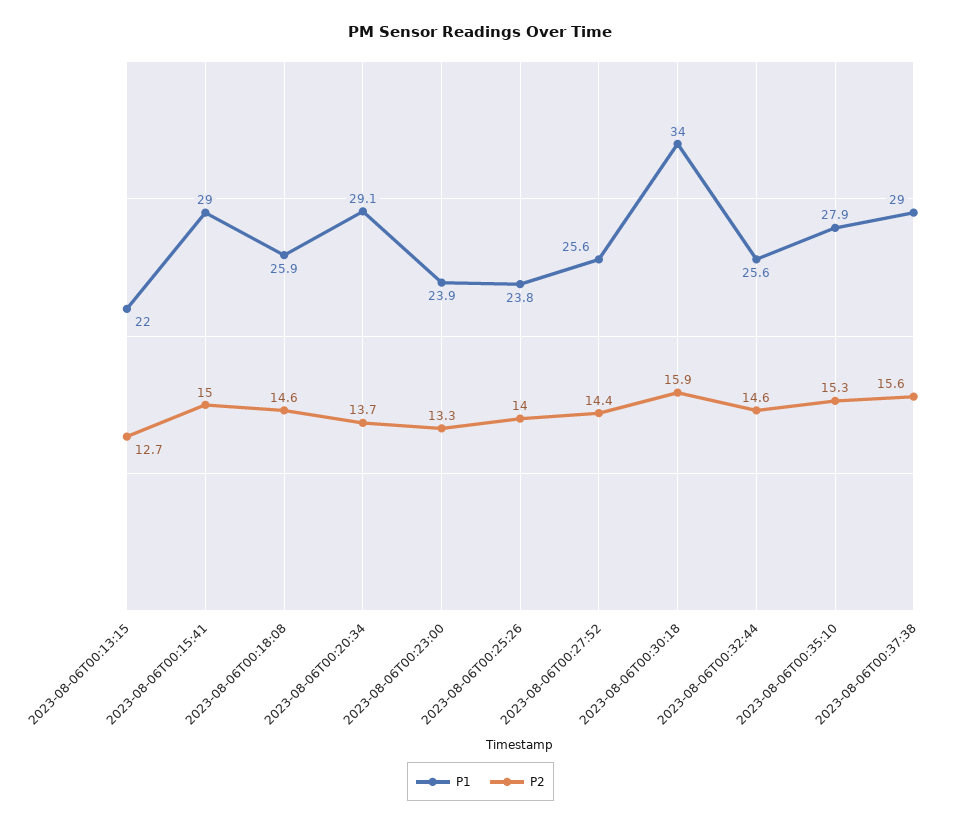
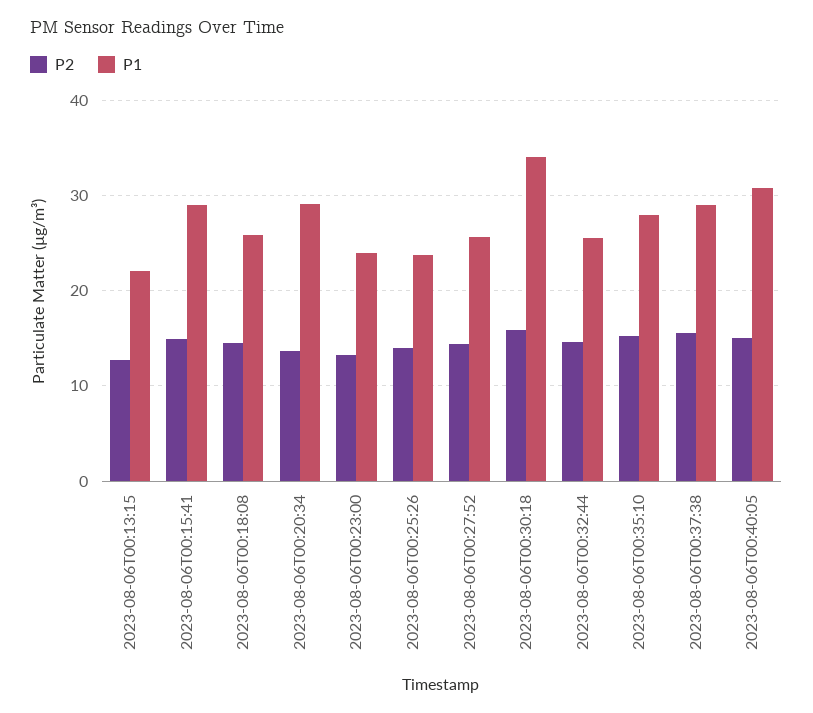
P2, 2023-08-06T00:40:05: none -> 15
P1, 2023-08-06T00:40:05: none -> 31

